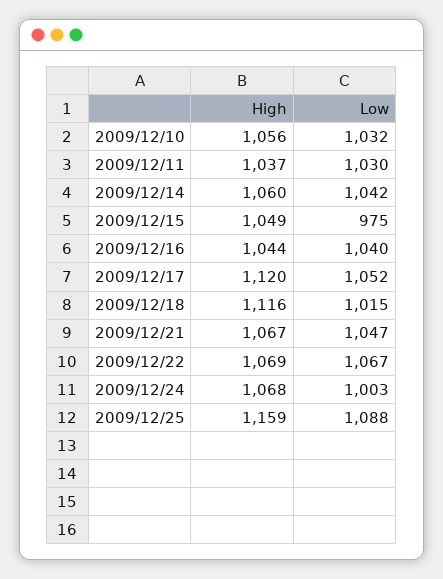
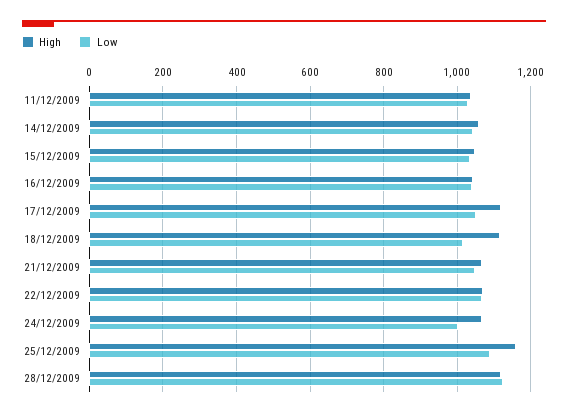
High, 2009/12/10: 1056 -> none
Low, 2009/12/10: 1032 -> none
Low, 2009/12/15: 975 -> 1040
High, 28/12/2009: none -> 1120
Low, 28/12/2009: none -> 1120

